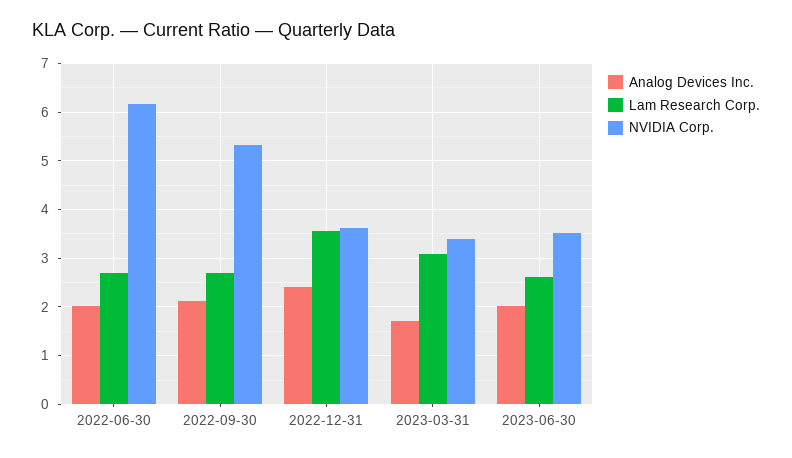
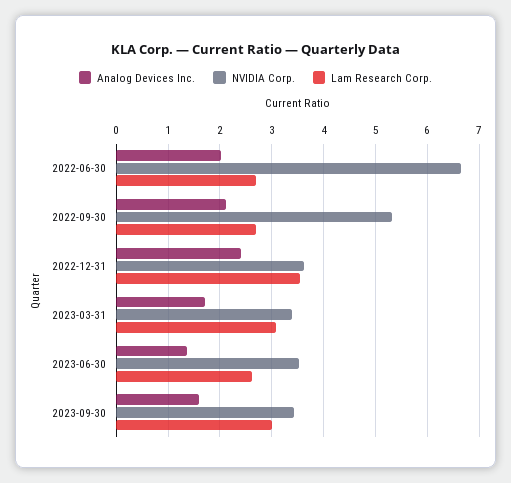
NVIDIA Corp., 2022-06-30: 6.2 -> 6.6
Analog Devices Inc., 2023-06-30: 2 -> 1.4
Analog Devices Inc., 2023-09-30: none -> 1.6
NVIDIA Corp., 2023-09-30: none -> 3.4
Lam Research Corp., 2023-09-30: none -> 3

